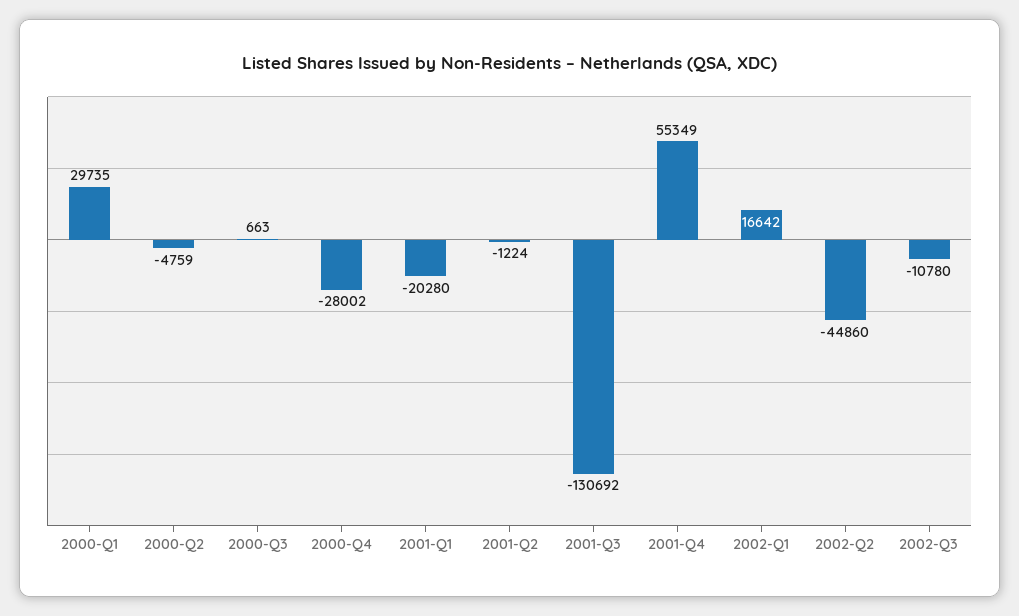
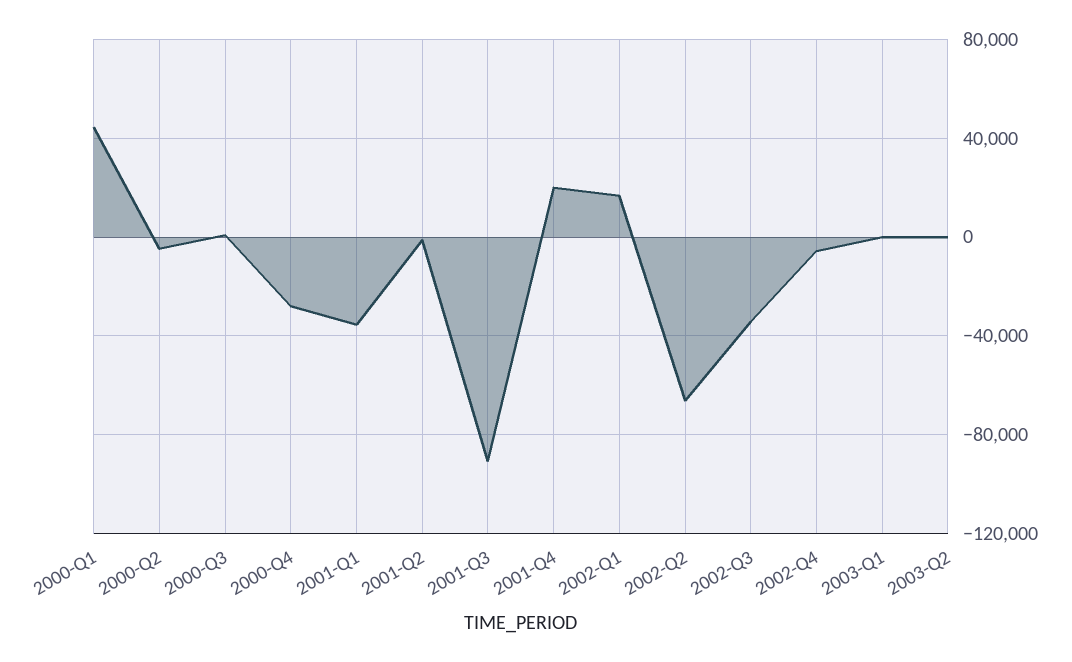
2000-Q1: 29735 -> 45000
2001-Q1: -20280 -> -35000
2001-Q3: -130692 -> -90000
2001-Q4: 55349 -> 20000
2002-Q2: -44860 -> -65000
2002-Q3: -10780 -> -35000
2002-Q4: none -> -5000
2003-Q1: none -> 0
2003-Q2: none -> 0

